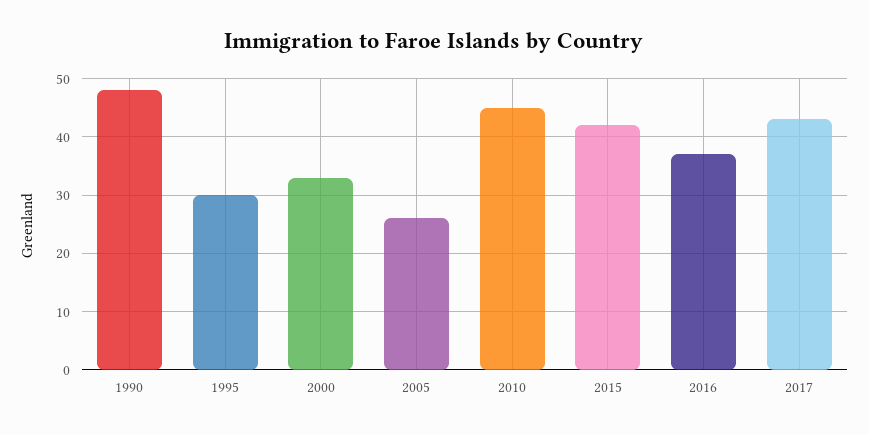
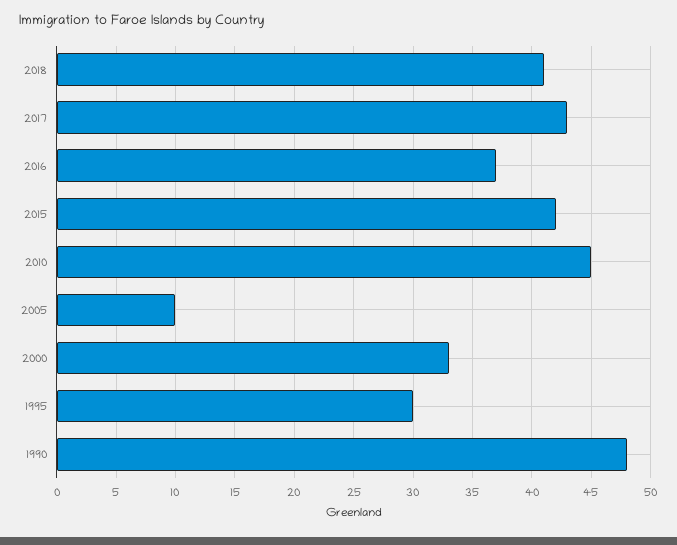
2005: 25 -> 10
2018: none -> 41

